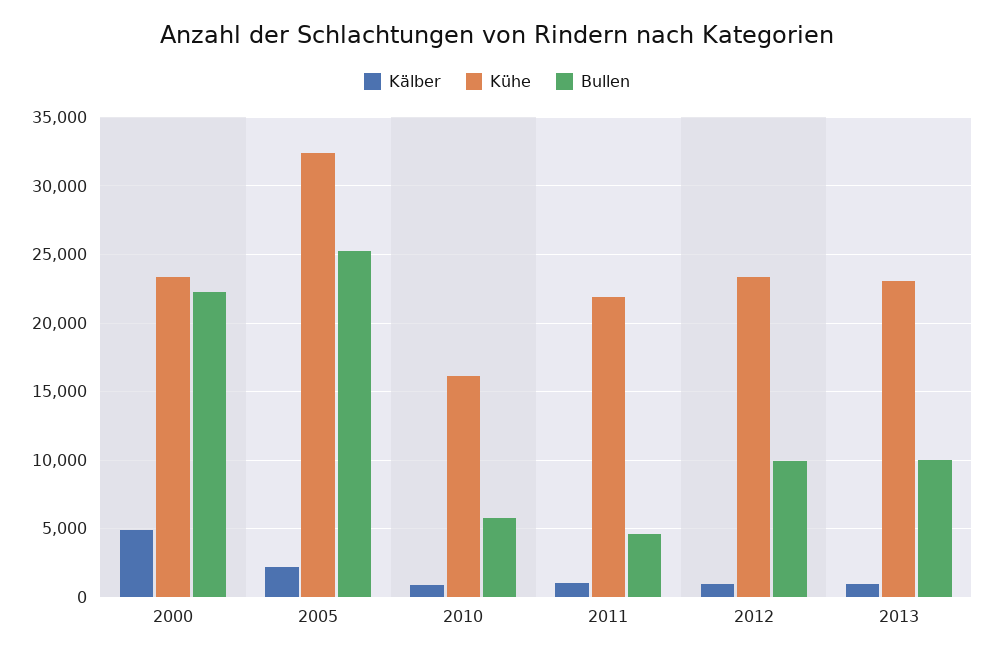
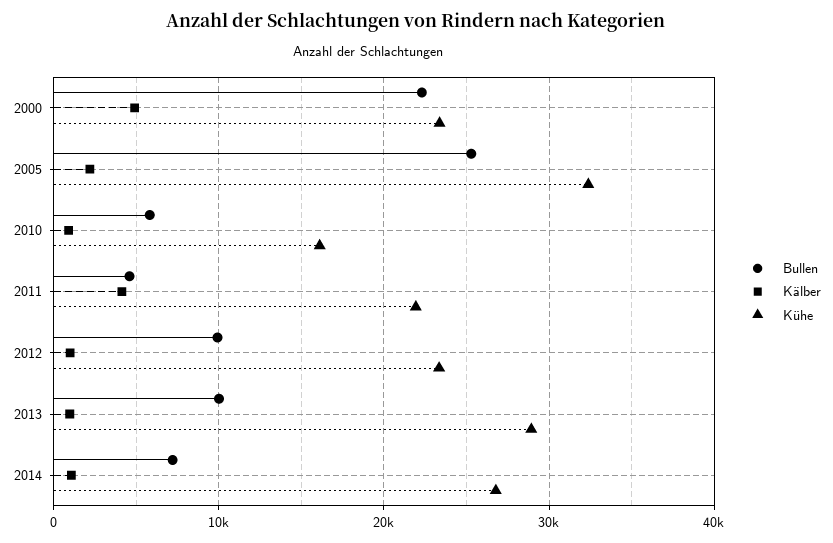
Kälber, 2011: 1000 -> 4000
Kühe, 2013: 23000 -> 29000
Bullen, 2014: none -> 7000
Kälber, 2014: none -> 1000
Kühe, 2014: none -> 27000

